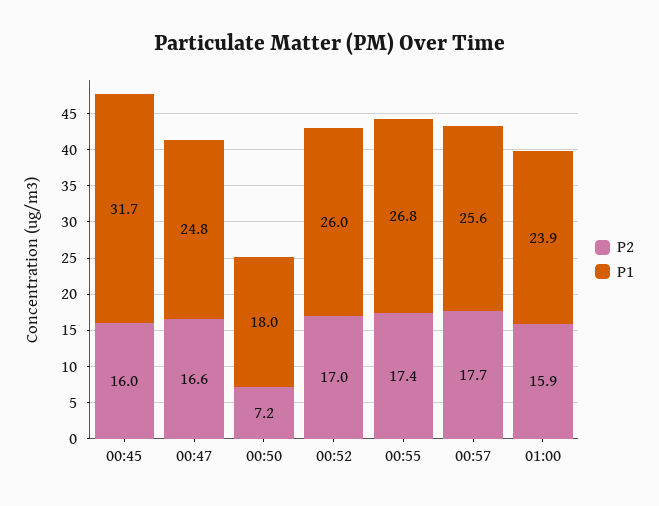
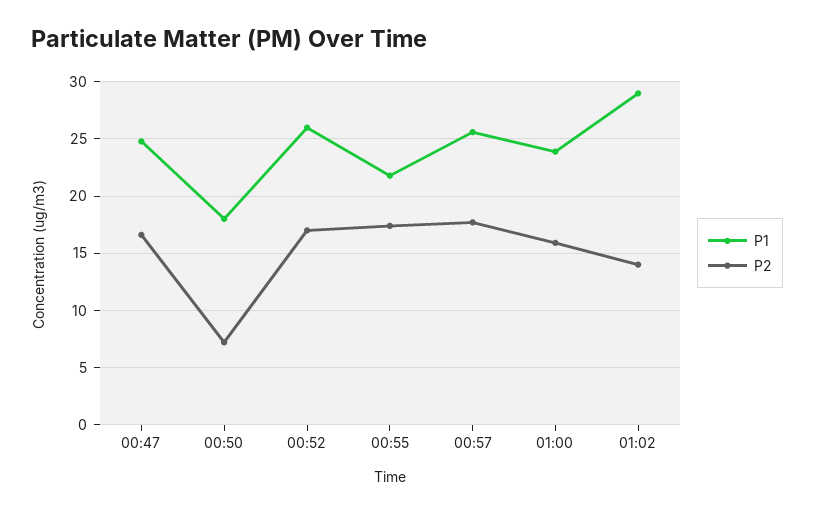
P2, 00:45: 16 -> none
P1, 00:45: 31.7 -> none
P1, 00:55: 26.8 -> 22
P1, 01:02: none -> 29
P2, 01:02: none -> 14

